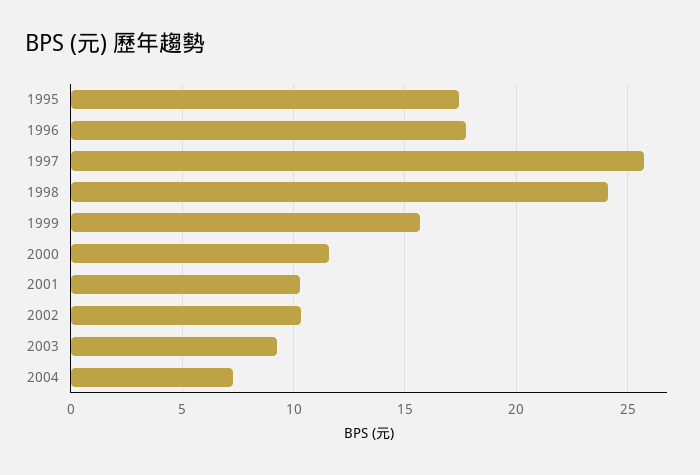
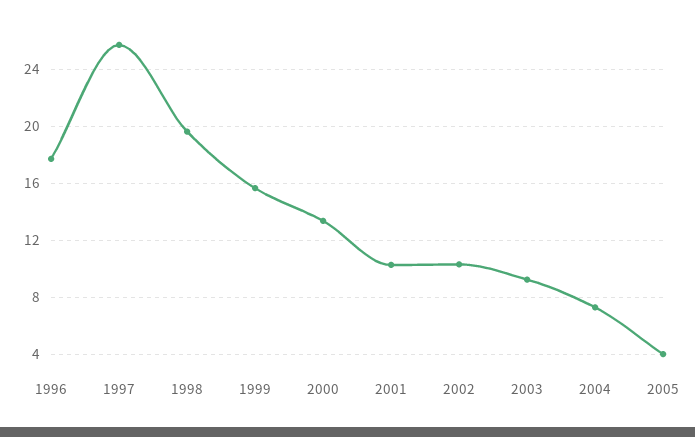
1995: 17.5 -> none
1998: 24 -> 19.5
2000: 11.5 -> 13.5
2005: none -> 4

